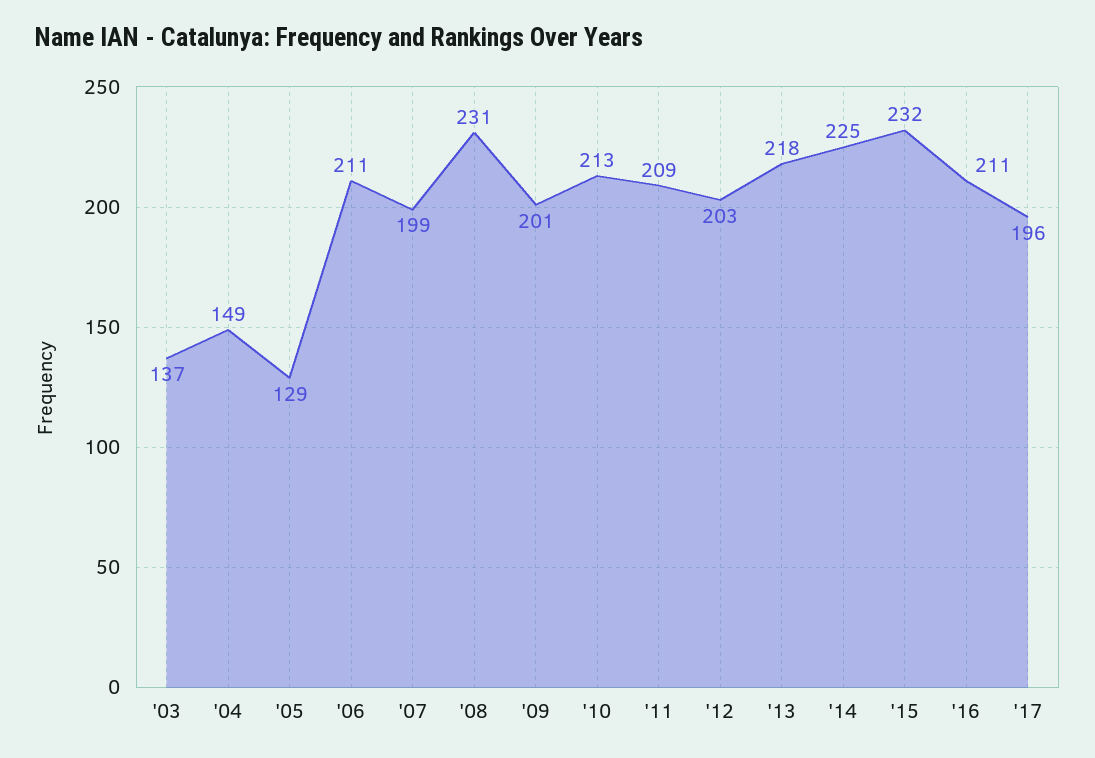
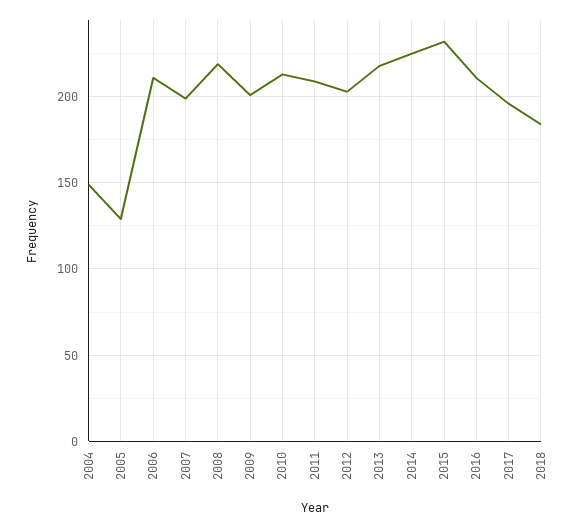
'03: 137 -> none
'08: 231 -> 220
2018: none -> 185

